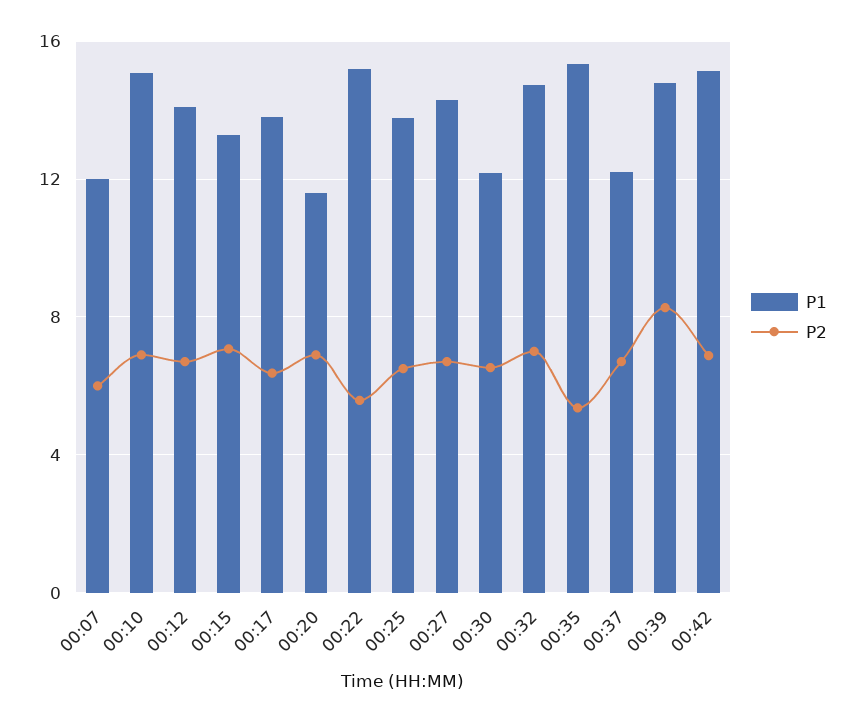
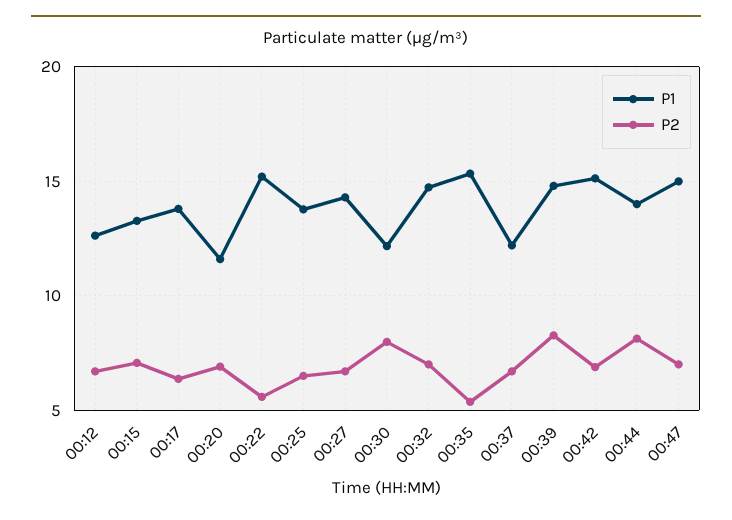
P1, 00:07: 12 -> none
P2, 00:07: 6 -> none
P1, 00:10: 15 -> none
P2, 00:10: 7 -> none
P1, 00:12: 14 -> 12.5
P2, 00:30: 6.5 -> 8
P1, 00:44: none -> 14
P2, 00:44: none -> 8
P1, 00:47: none -> 15
P2, 00:47: none -> 7

